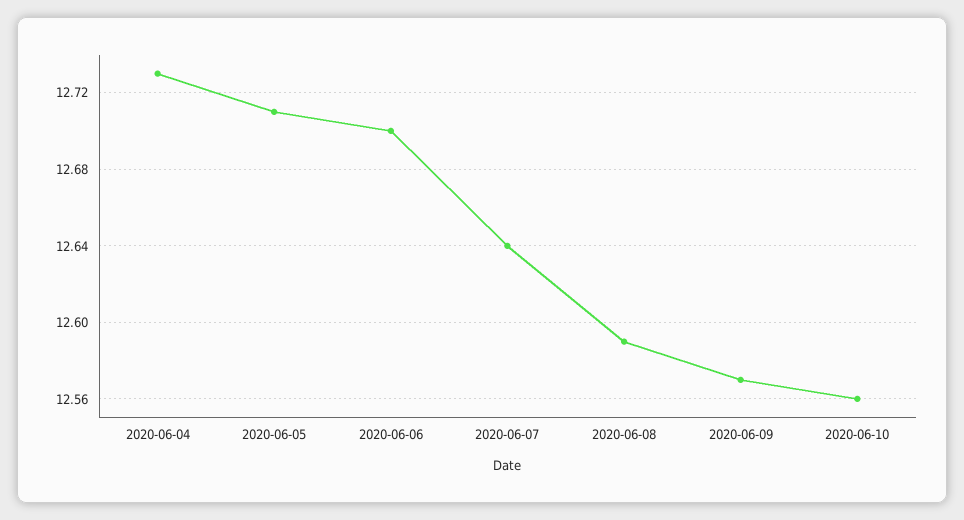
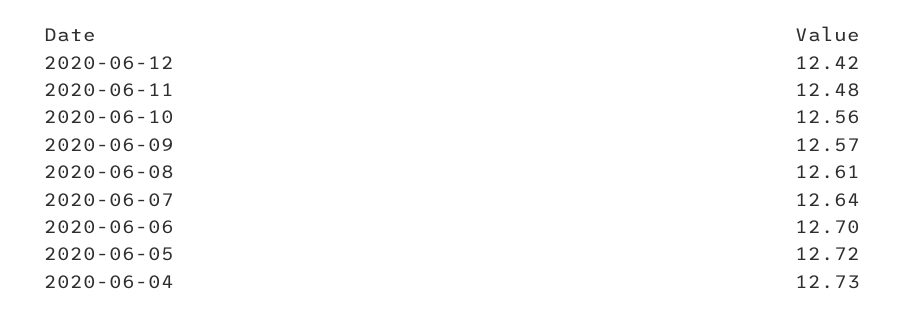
2020-06-05: 12.71 -> 12.72
2020-06-08: 12.59 -> 12.61
2020-06-12: none -> 12.42
2020-06-11: none -> 12.48

